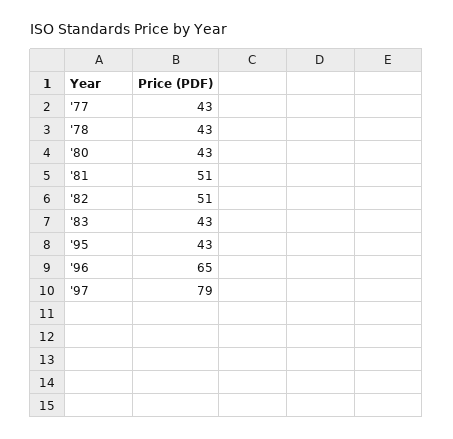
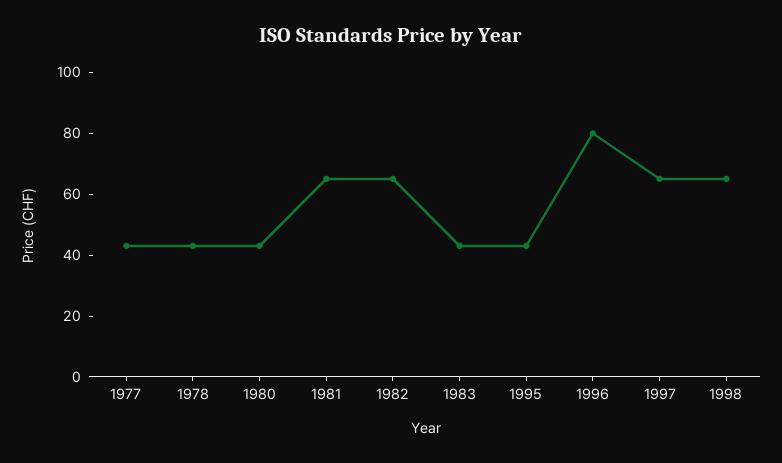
'81: 51 -> 65
'82: 51 -> 65
'96: 65 -> 80
'97: 79 -> 65
1998: none -> 65

